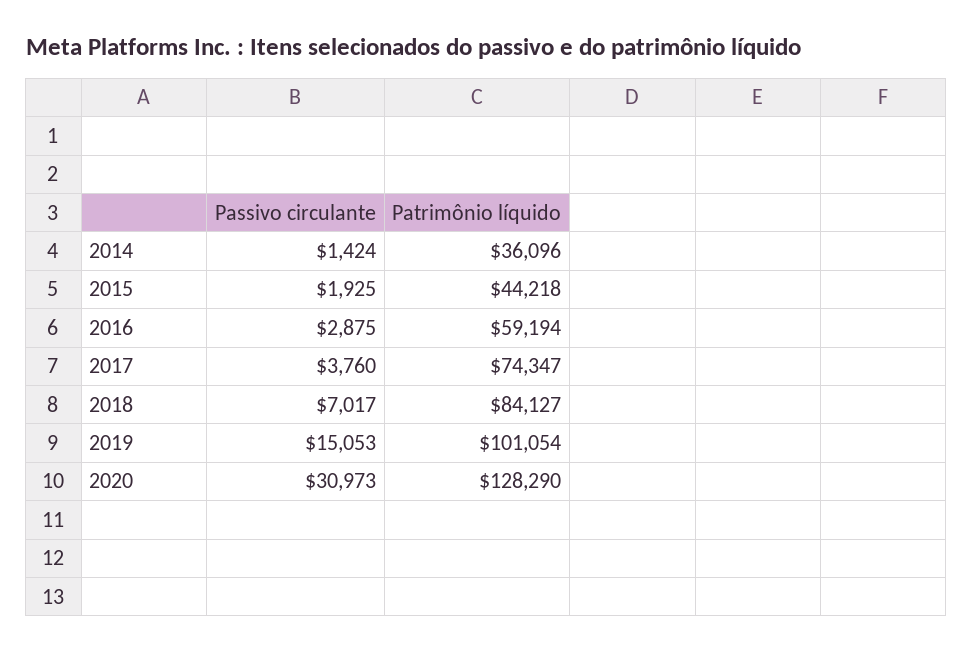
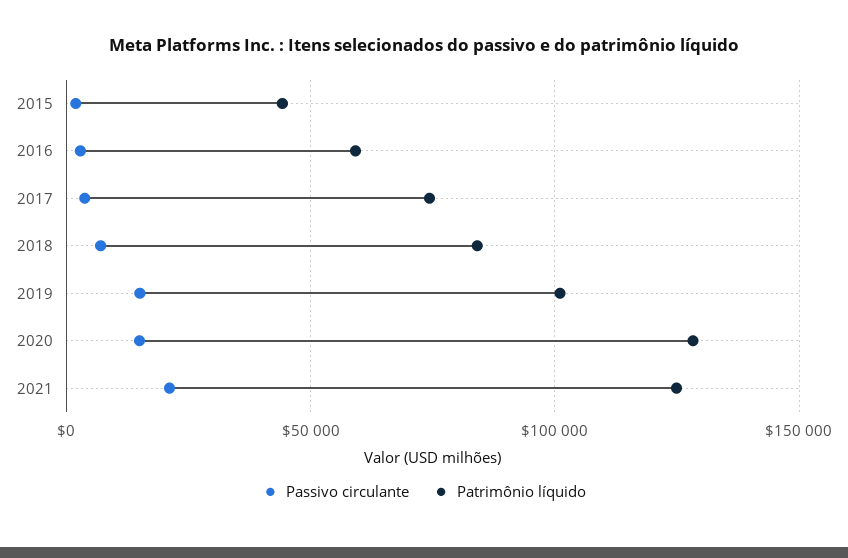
Passivo circulante, 2014: 1424 -> none
Patrimônio líquido, 2014: 36096 -> none
Passivo circulante, 2020: 30973 -> 15000
Passivo circulante, 2021: none -> 20000
Patrimônio líquido, 2021: none -> 125000

